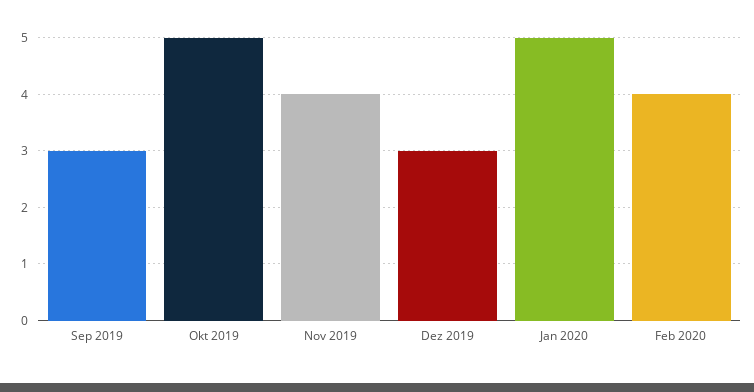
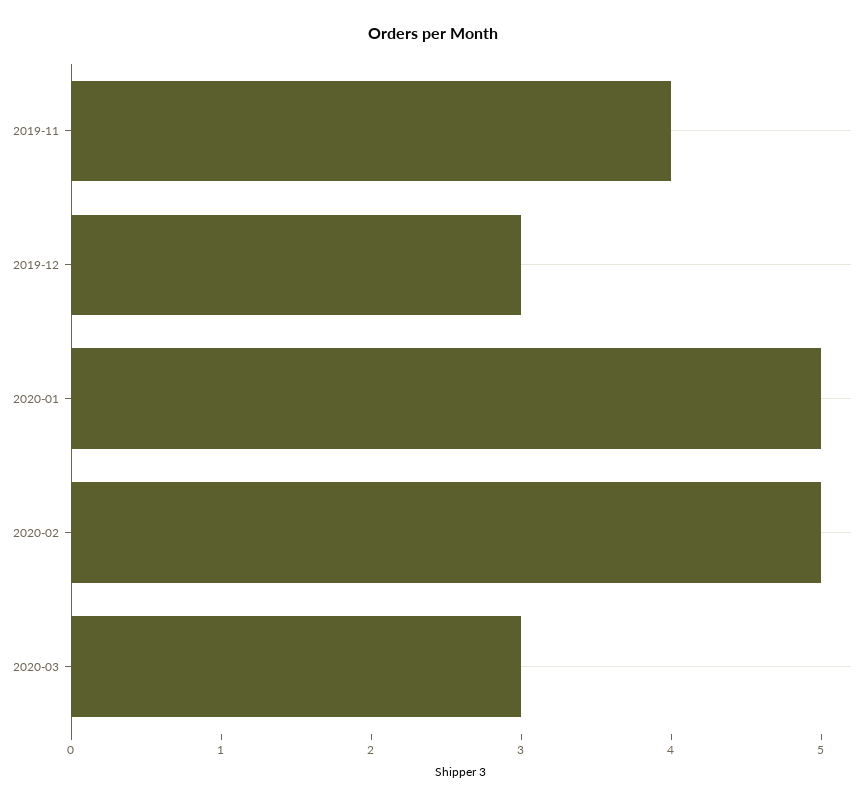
Sep 2019: 3 -> none
Okt 2019: 5 -> none
Feb 2020: 4 -> 5
2020-03: none -> 3

